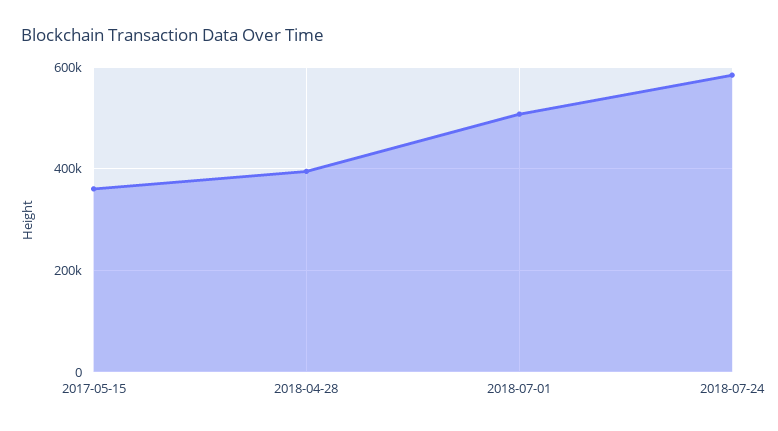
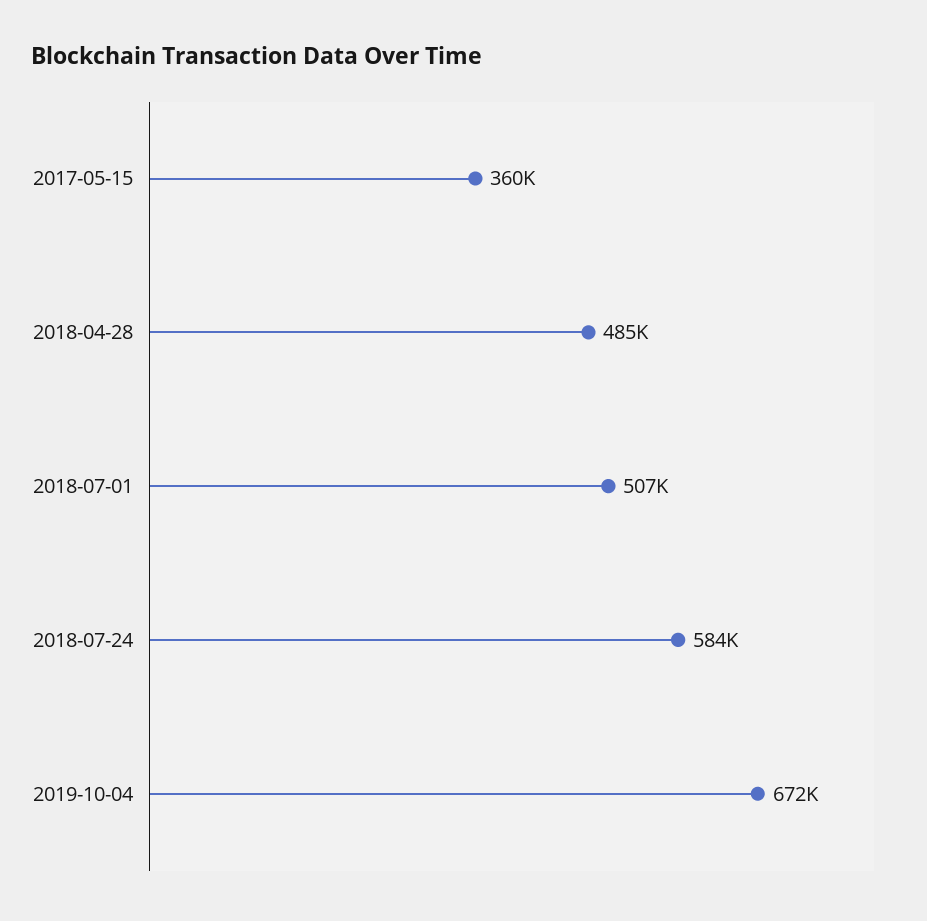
2018-04-28: 400000 -> 485000
2019-10-04: none -> 672000

